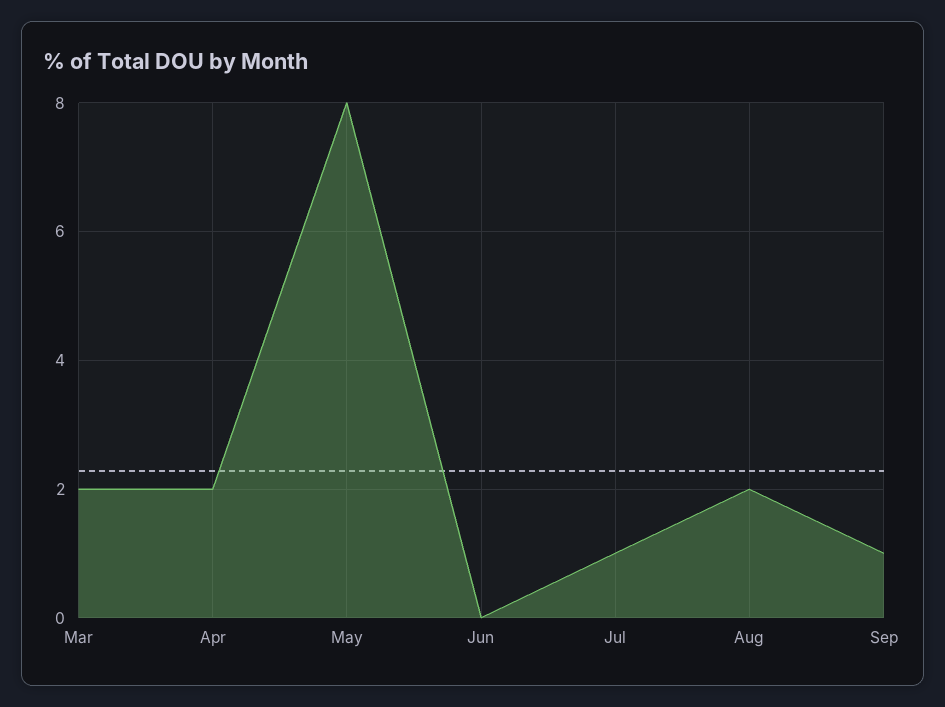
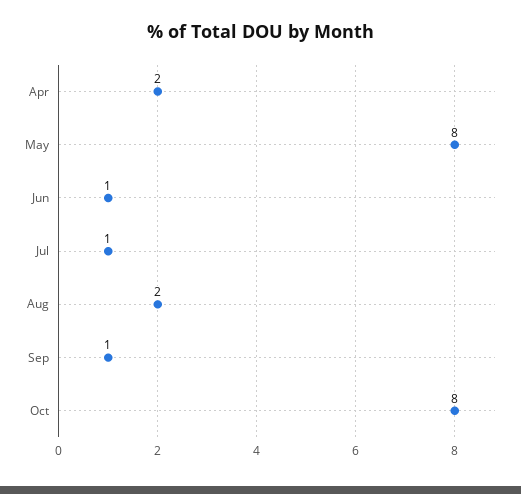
Mar: 2 -> none
Jun: 0 -> 1
Oct: none -> 8

